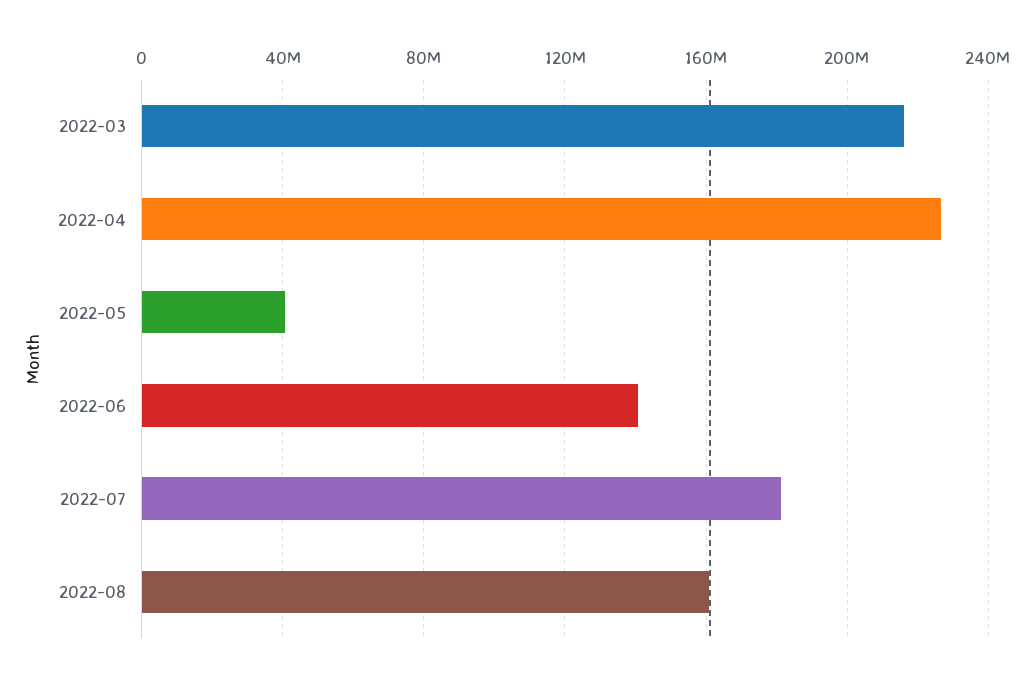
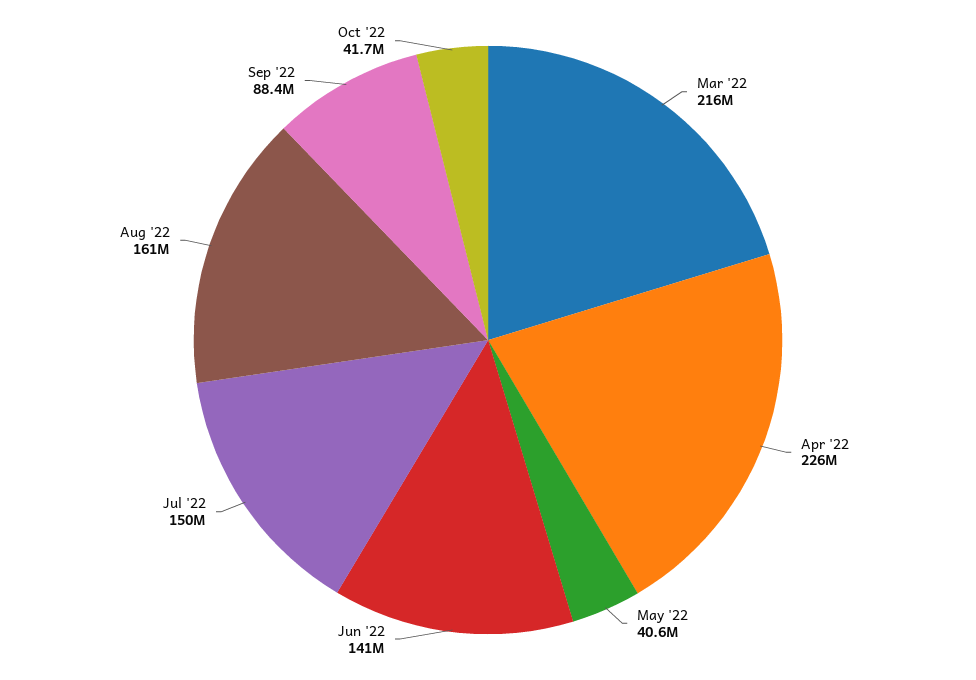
2022-07: 180000000 -> 150000000
Sep '22: none -> 88400000
Oct '22: none -> 41700000

